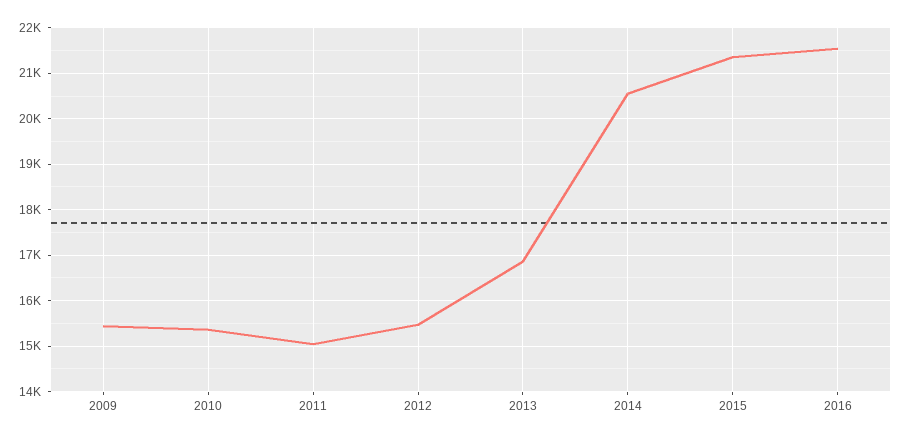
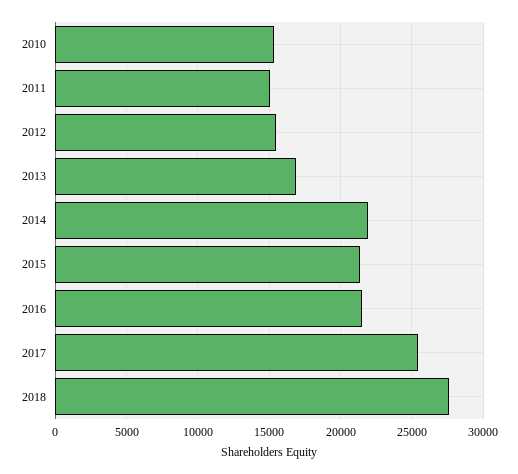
2009: 15400 -> none
2014: 20600 -> 22000
2017: none -> 25500
2018: none -> 27500

